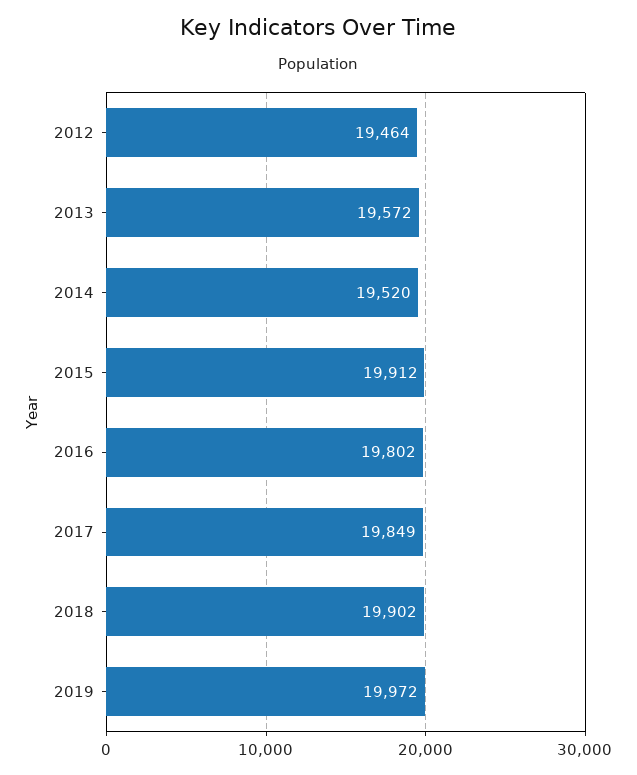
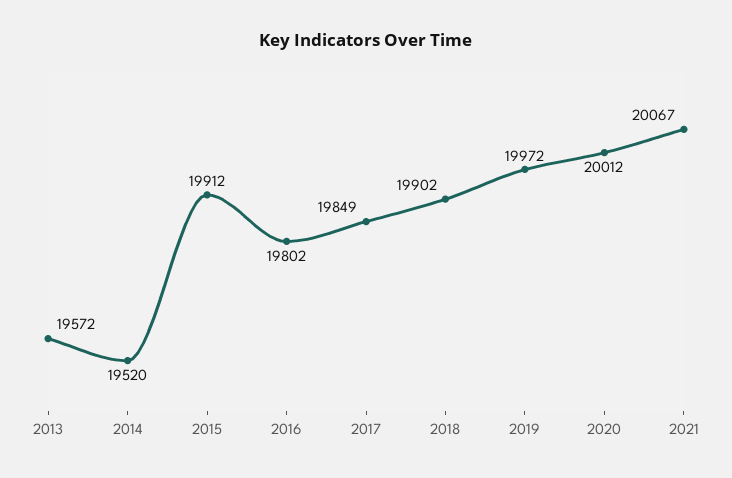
2012: 19464 -> none
2020: none -> 20012
2021: none -> 20067

